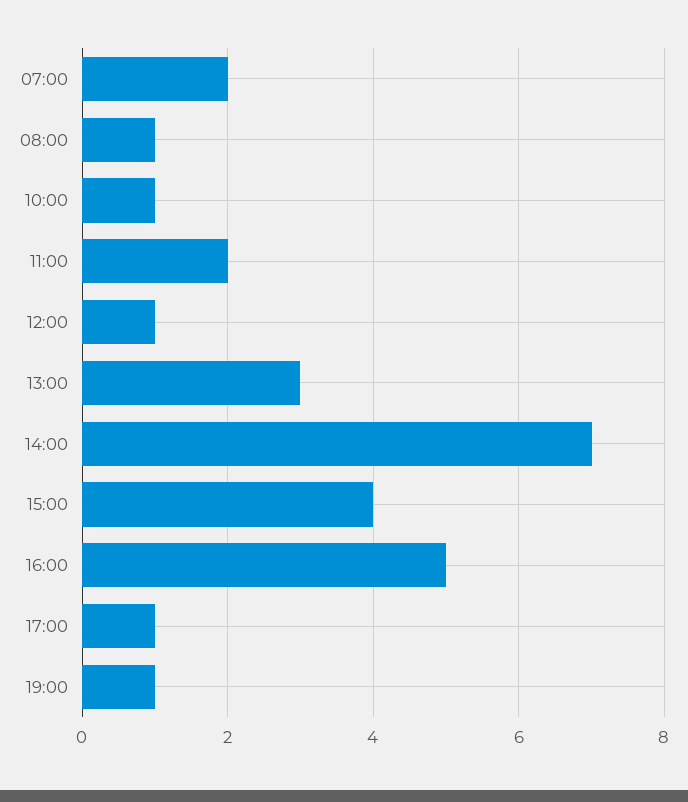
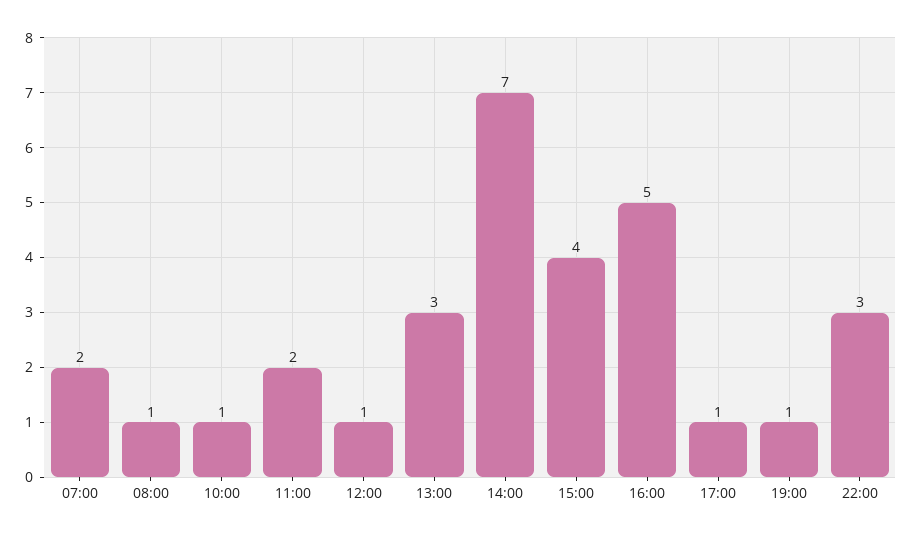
22:00: none -> 3

